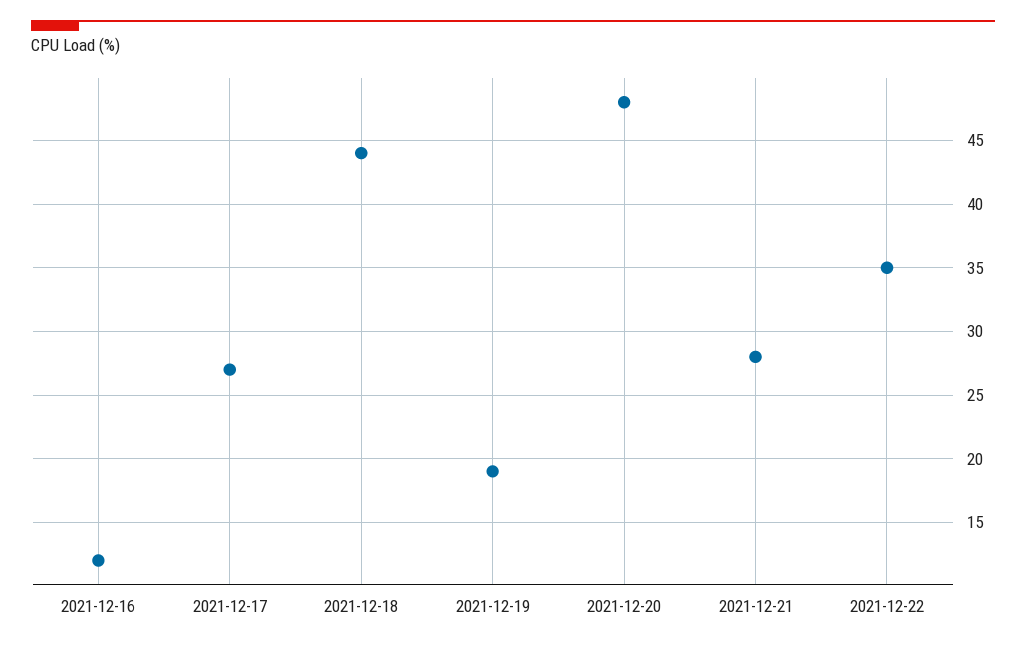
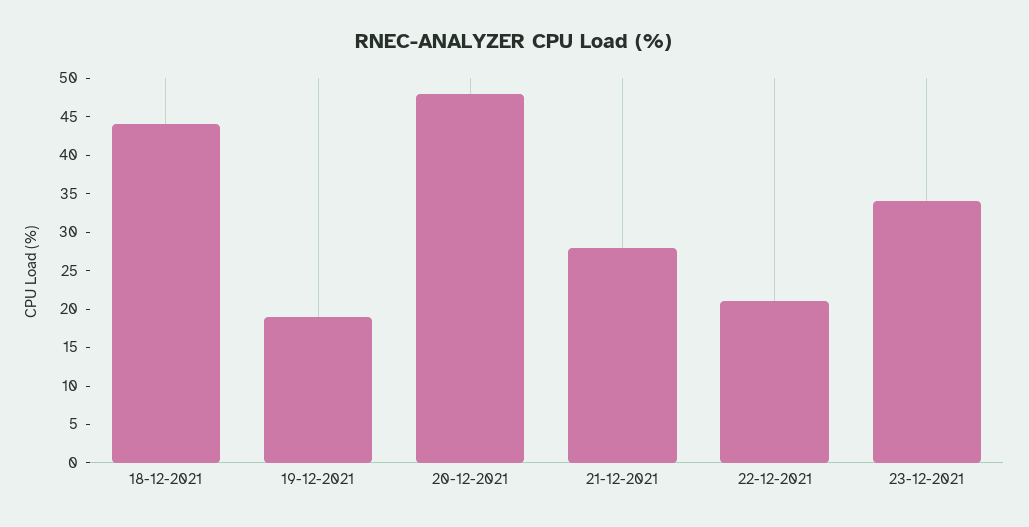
2021-12-16: 12 -> none
2021-12-17: 27 -> none
2021-12-22: 35 -> 20
23-12-2021: none -> 35

